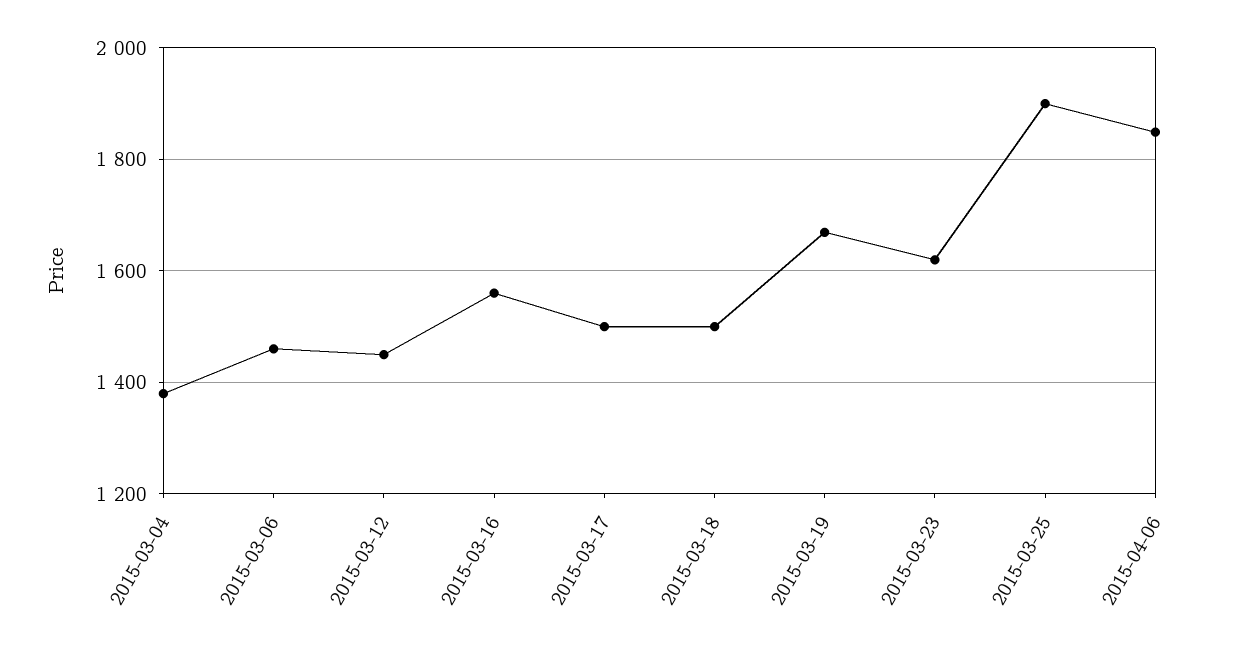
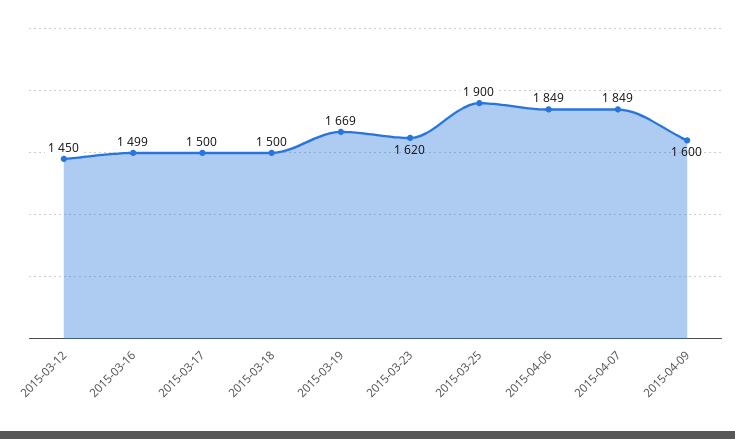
2015-03-04: 1380 -> none
2015-03-06: 1460 -> none
2015-03-16: 1560 -> 1499
2015-04-07: none -> 1849
2015-04-09: none -> 1600

